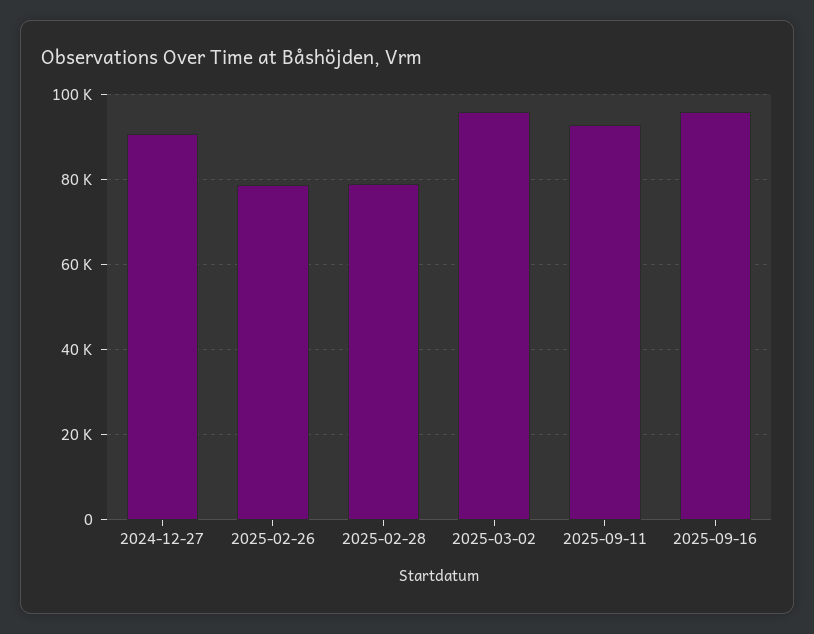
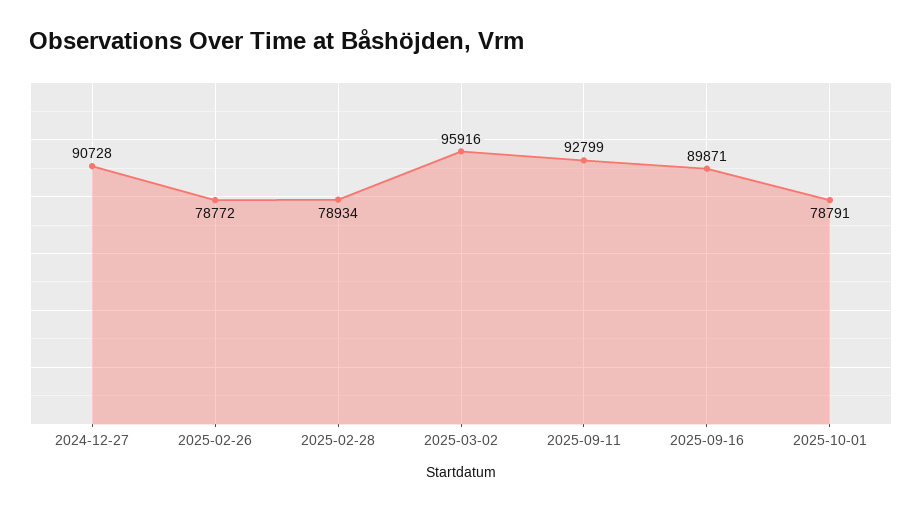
2025-09-16: 96000 -> 89871
2025-10-01: none -> 78791

